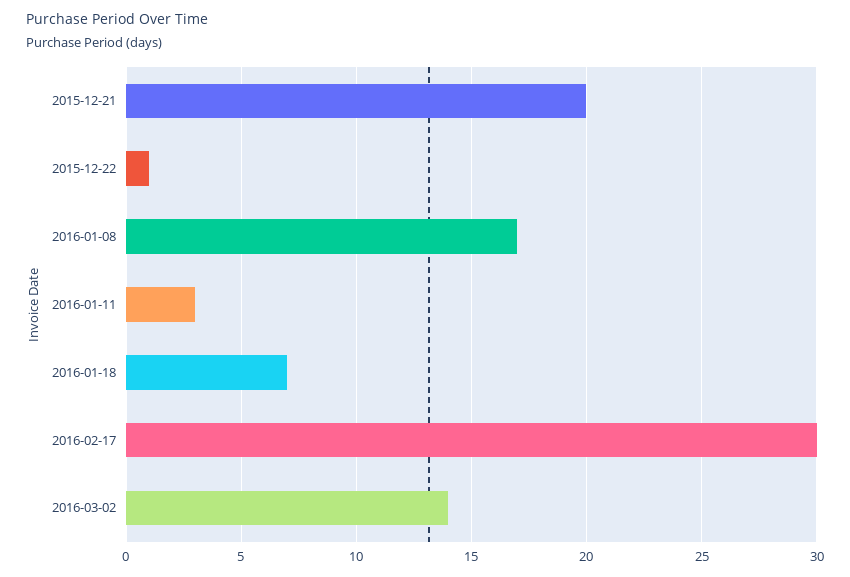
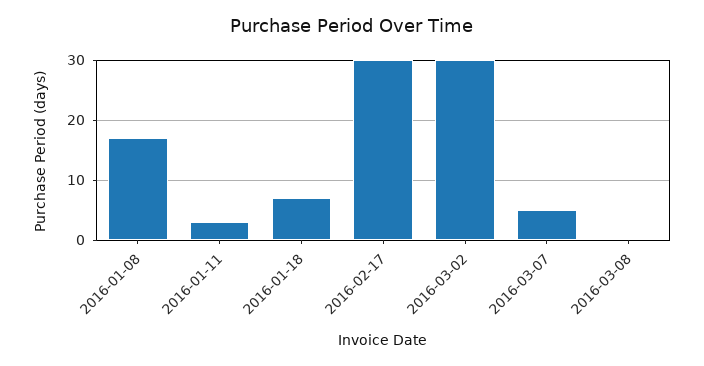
2015-12-21: 20 -> none
2015-12-22: 1 -> none
2016-03-02: 14 -> 30
2016-03-07: none -> 5
2016-03-08: none -> 0

